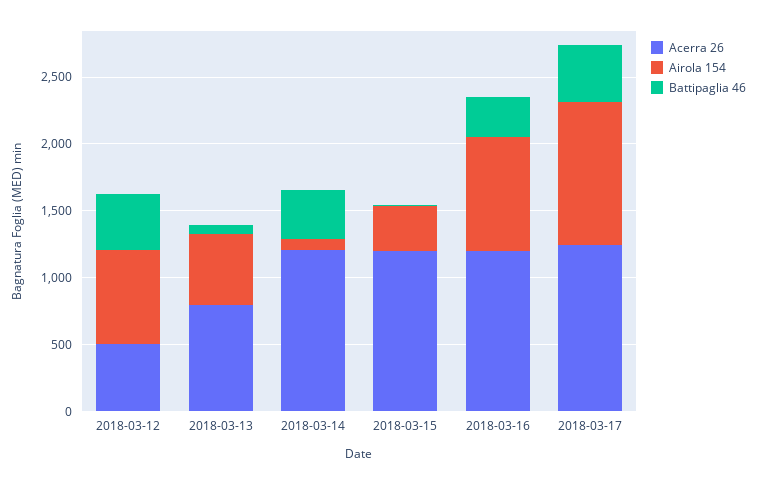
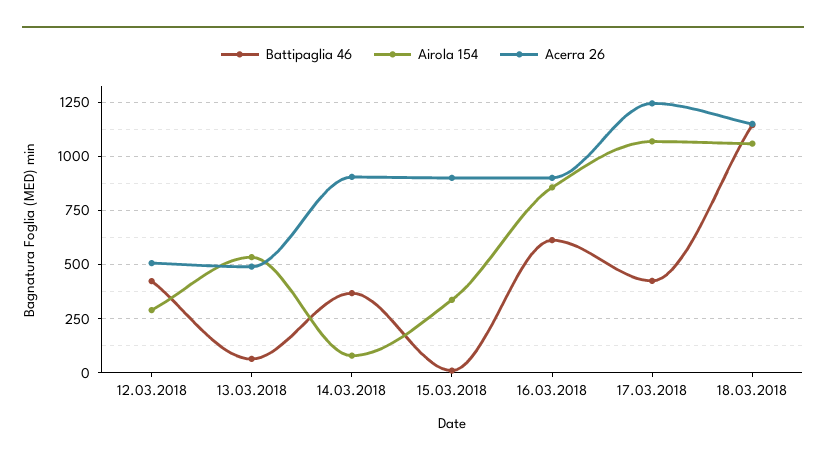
Airola 154, 2018-03-12: 700 -> 300
Acerra 26, 2018-03-13: 800 -> 500
Acerra 26, 2018-03-14: 1200 -> 900
Acerra 26, 2018-03-15: 1200 -> 900
Acerra 26, 2018-03-16: 1200 -> 900
Battipaglia 46, 2018-03-16: 300 -> 600
Battipaglia 46, 18.03.2018: none -> 1150
Airola 154, 18.03.2018: none -> 1050
Acerra 26, 18.03.2018: none -> 1150

